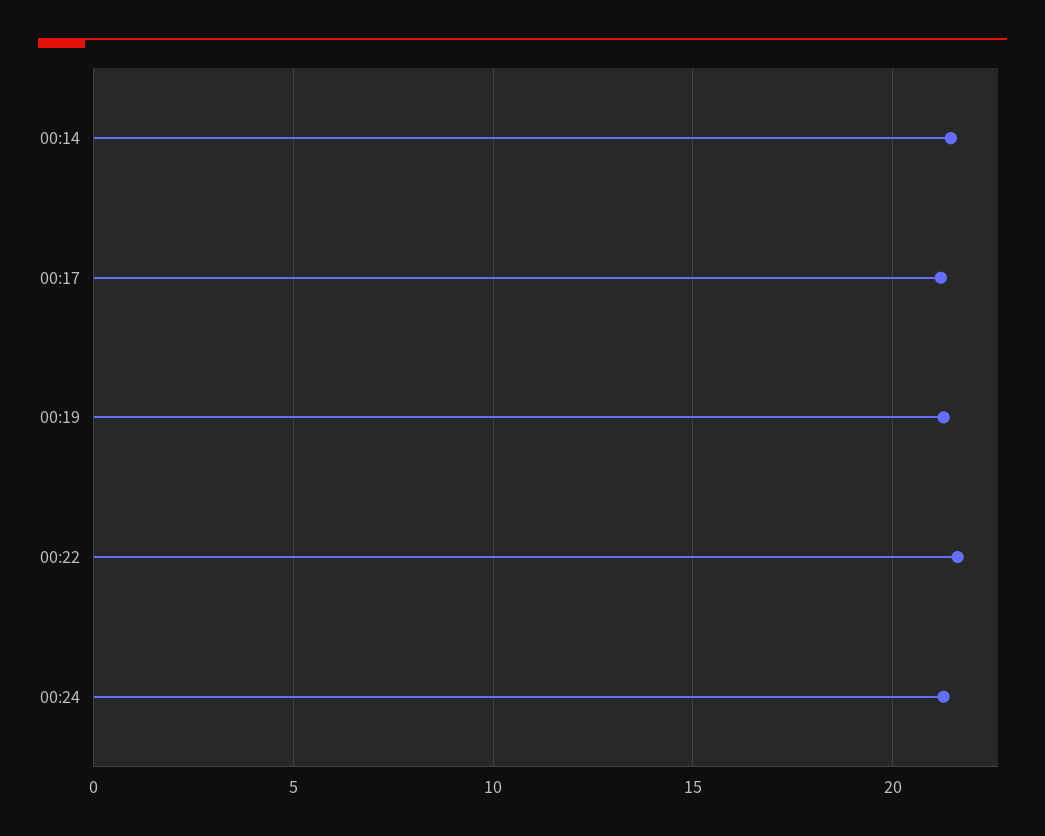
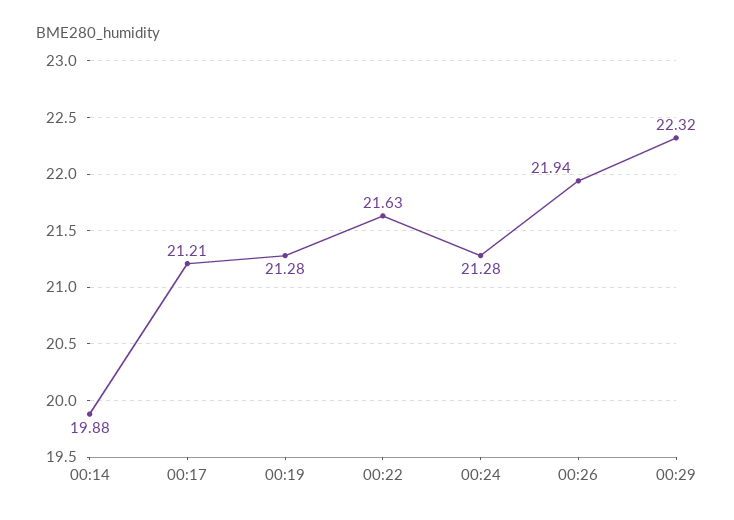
00:14: 21.5 -> 19.88
00:26: none -> 21.94
00:29: none -> 22.32

